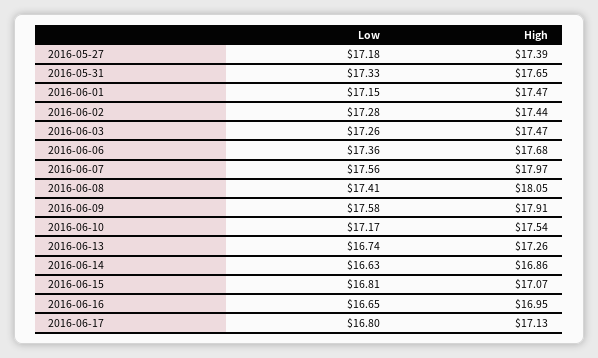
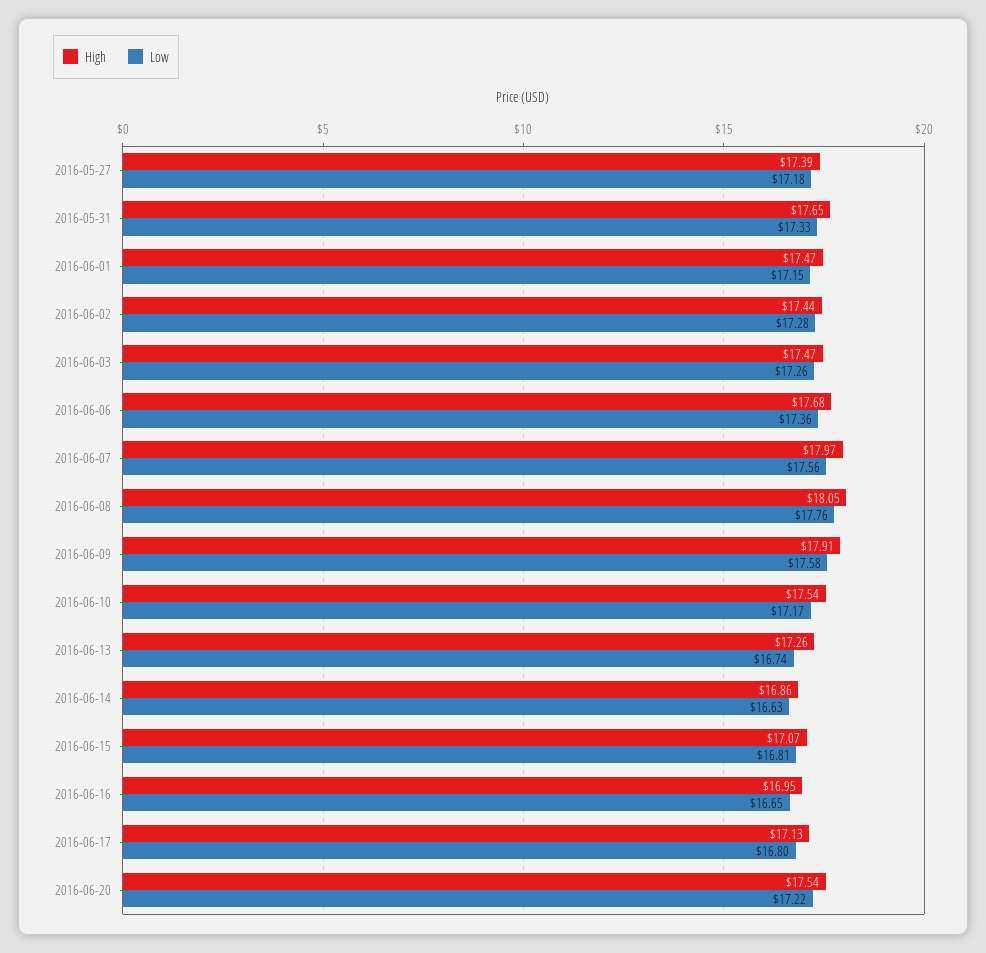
Low, 2016-06-08: 17.41 -> 17.76
High, 2016-06-20: none -> 17.54
Low, 2016-06-20: none -> 17.22

